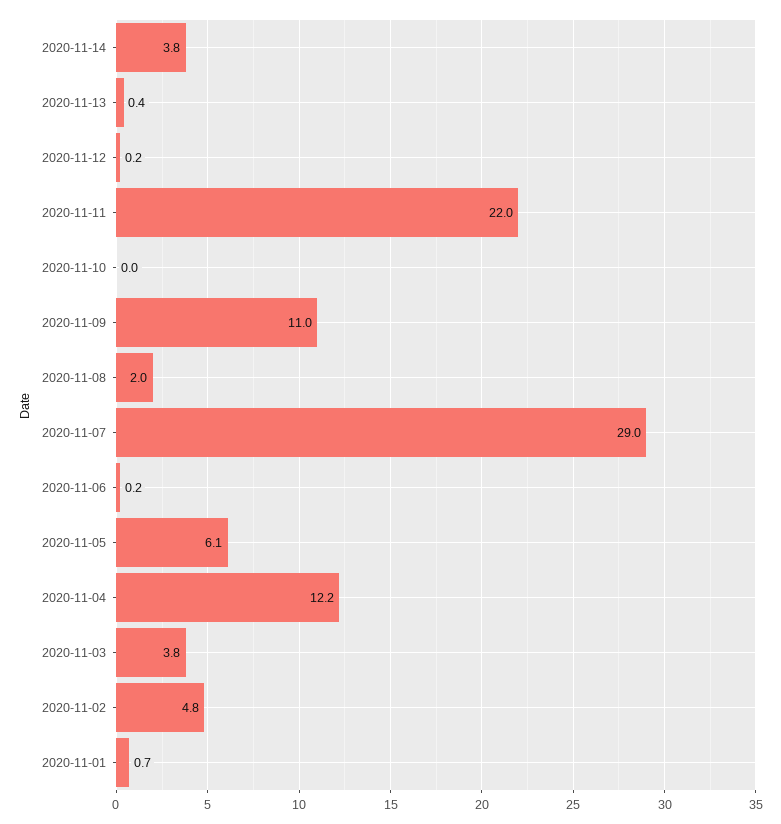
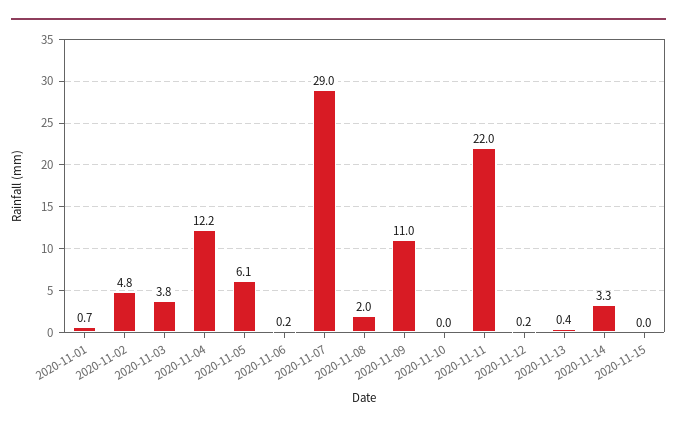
2020-11-14: 3.8 -> 3.3
2020-11-15: none -> 0

